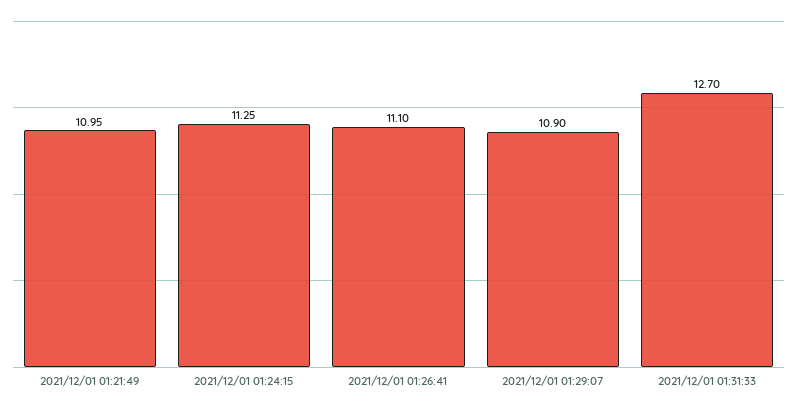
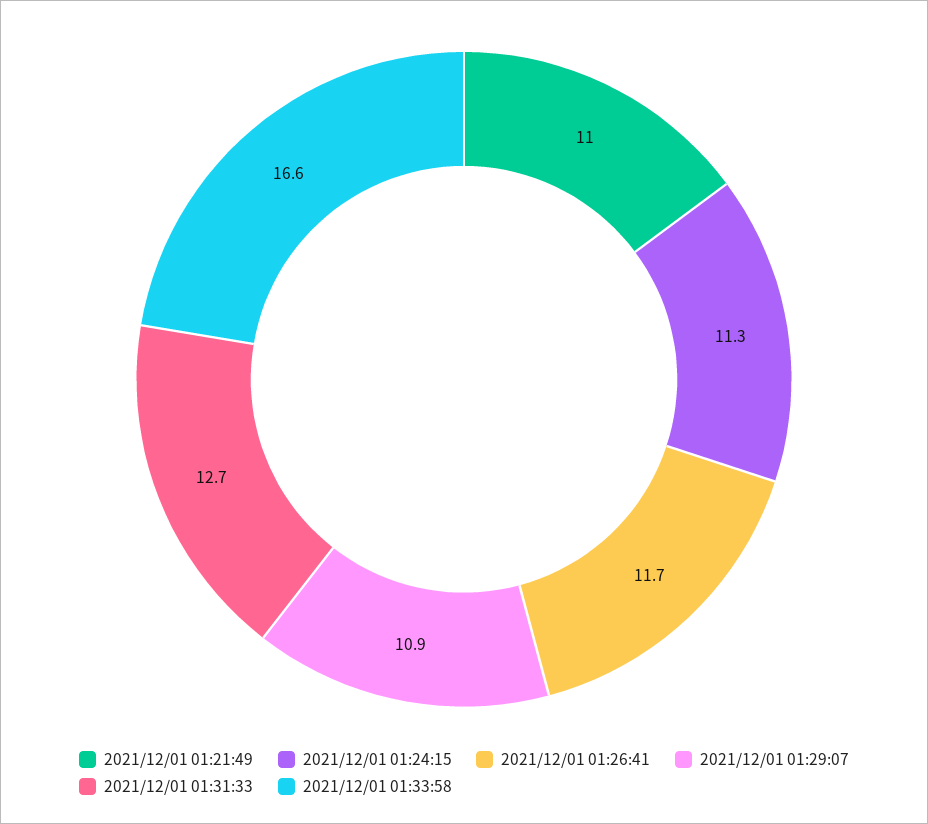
2021/12/01 01:26:41: 11.1 -> 11.7
2021/12/01 01:33:58: none -> 16.6

